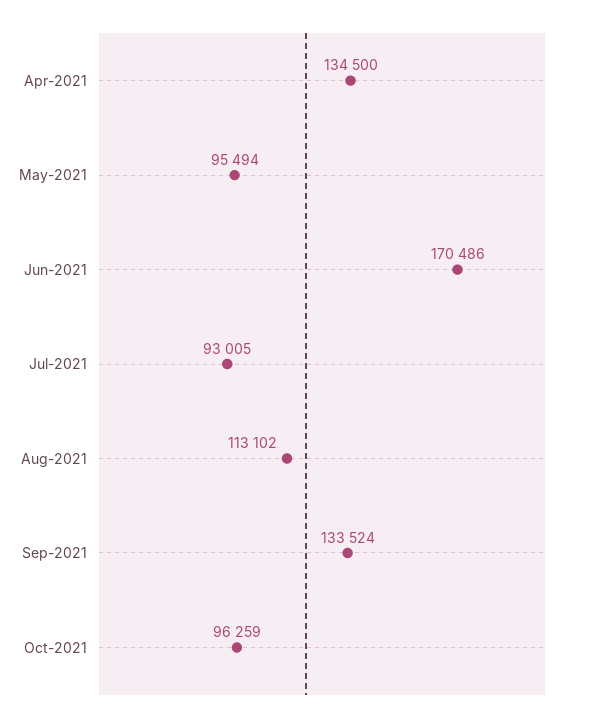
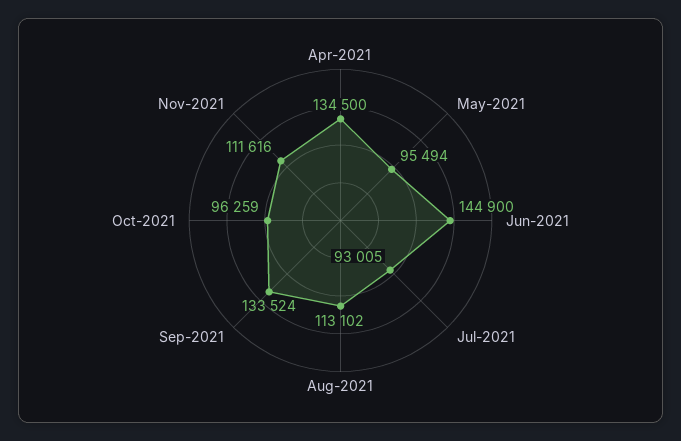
Jun-2021: 170486 -> 144900
Nov-2021: none -> 111616

